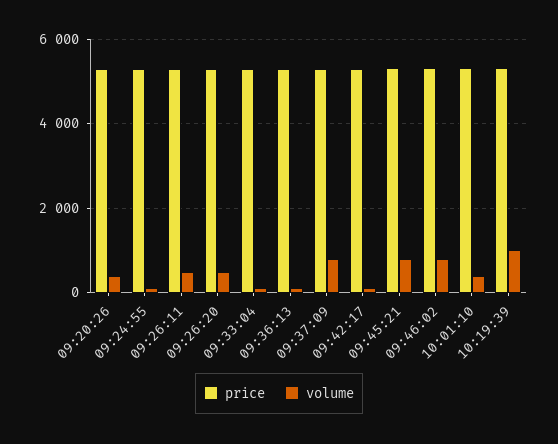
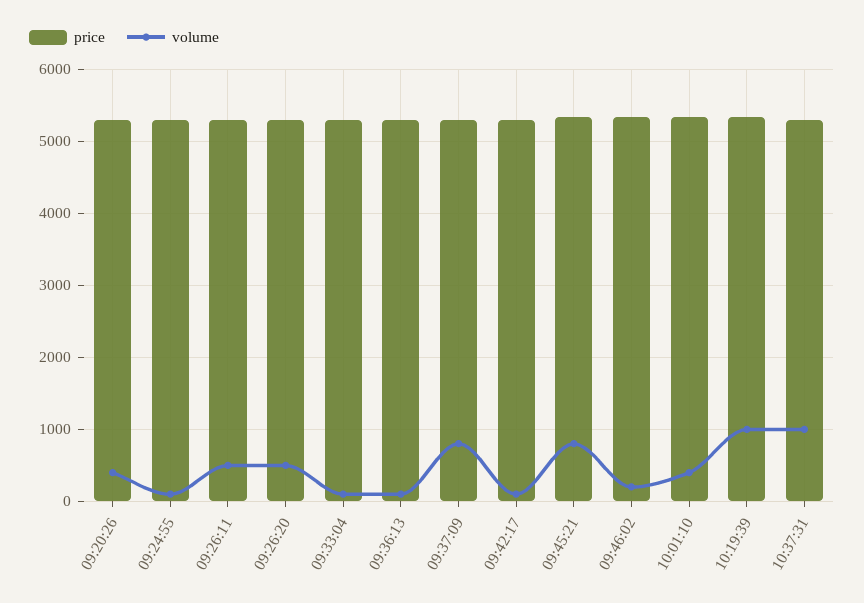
volume, 09:46:02: 800 -> 200
price, 10:37:31: none -> 5300
volume, 10:37:31: none -> 1000

